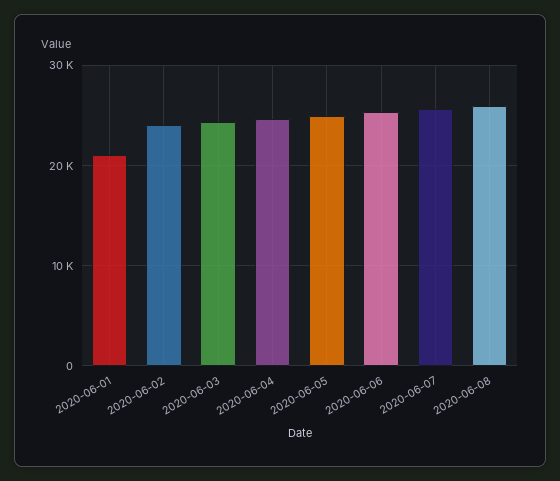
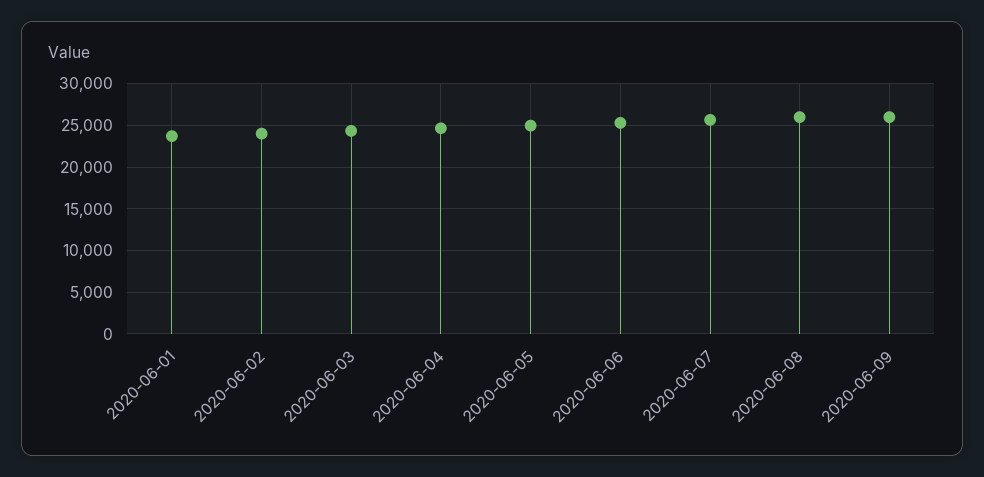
2020-06-01: 21000 -> 24000
2020-06-09: none -> 26000

